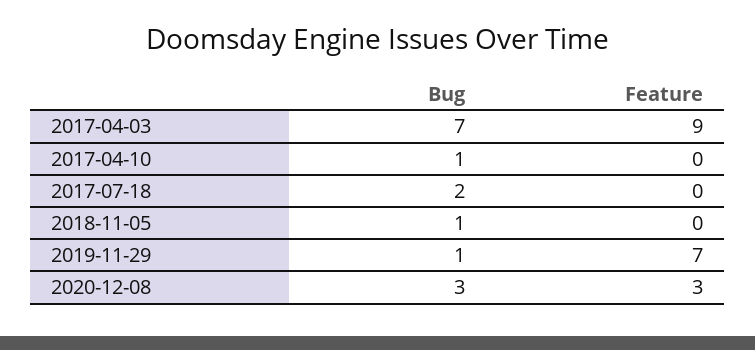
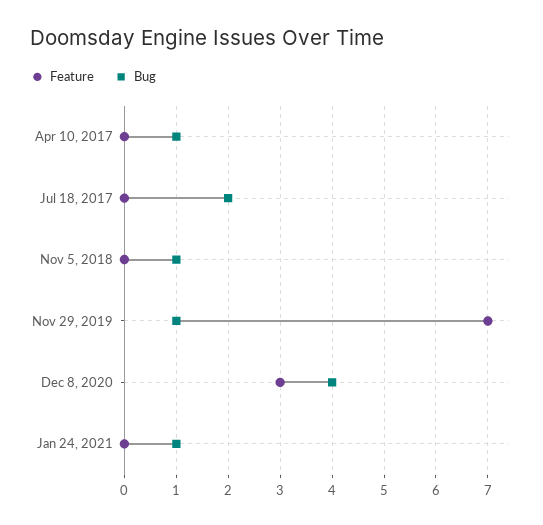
Bug, 2017-04-03: 7 -> none
Feature, 2017-04-03: 9 -> none
Bug, 2020-12-08: 3 -> 4
Feature, Jan 24, 2021: none -> 0
Bug, Jan 24, 2021: none -> 1

